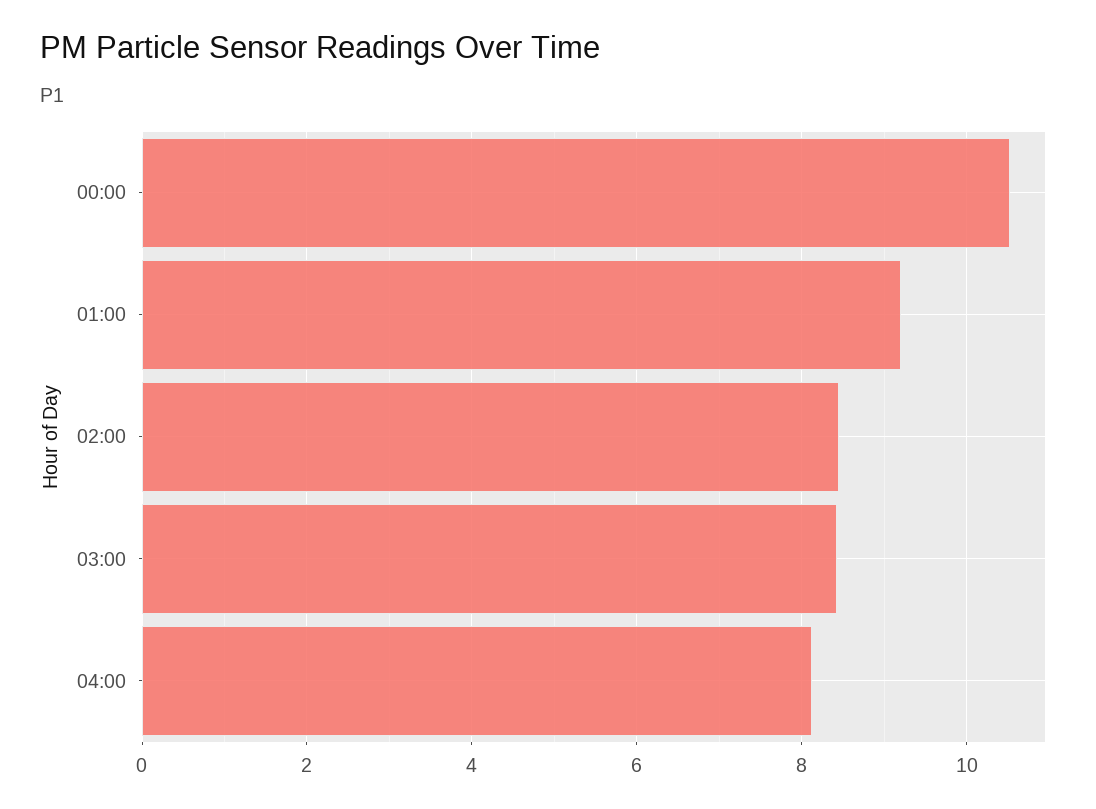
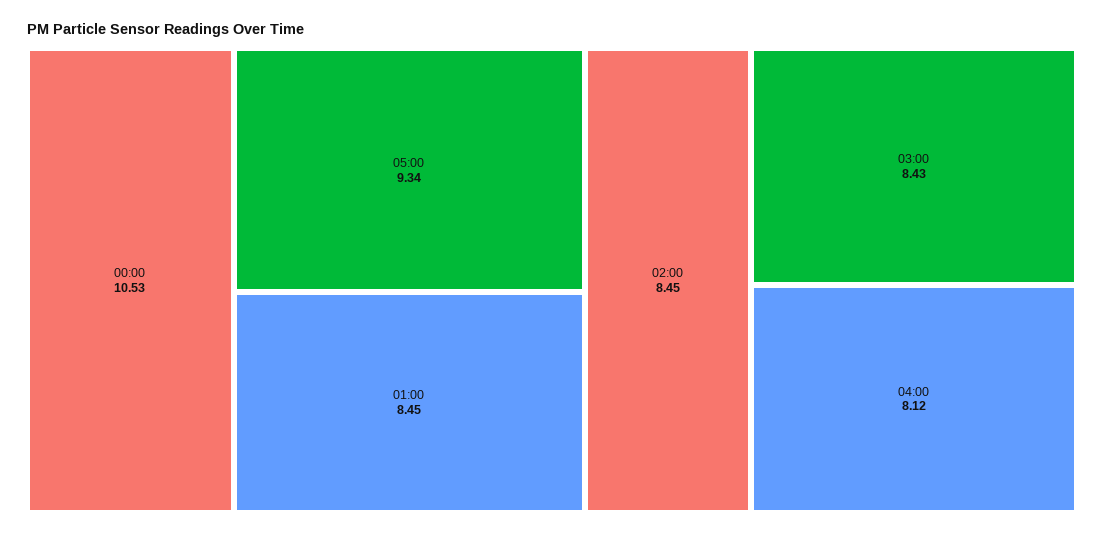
01:00: 9.2 -> 8.45
05:00: none -> 9.34

